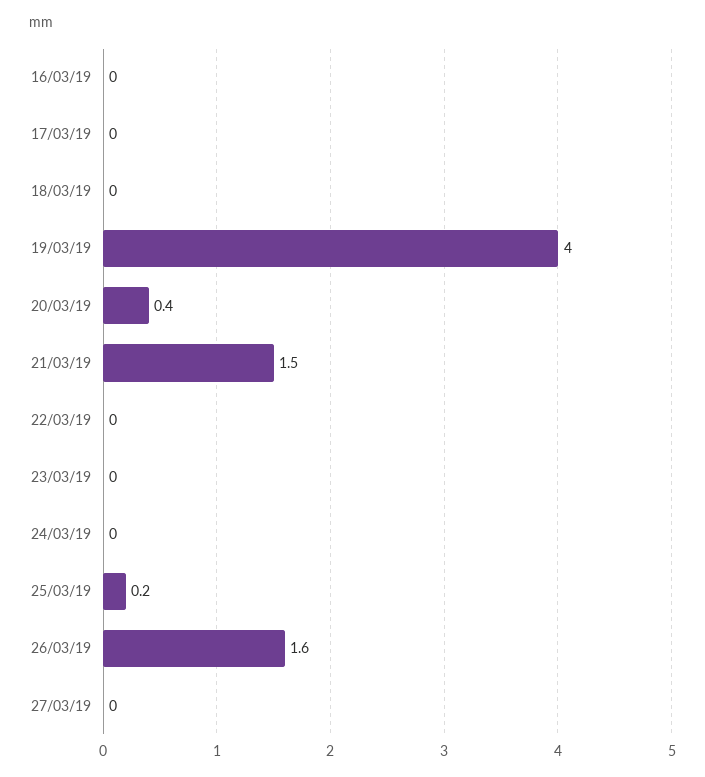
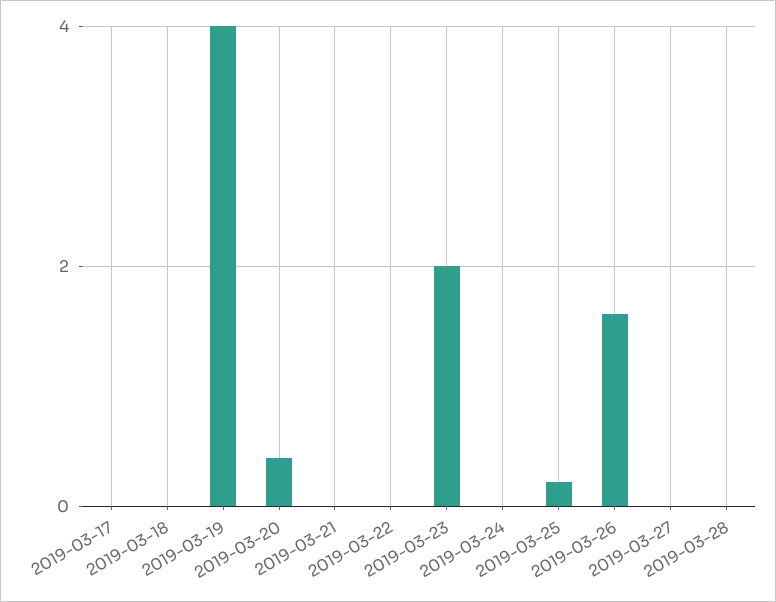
16/03/19: 0 -> none
21/03/19: 1.5 -> 0
23/03/19: 0 -> 2
2019-03-28: none -> 0

